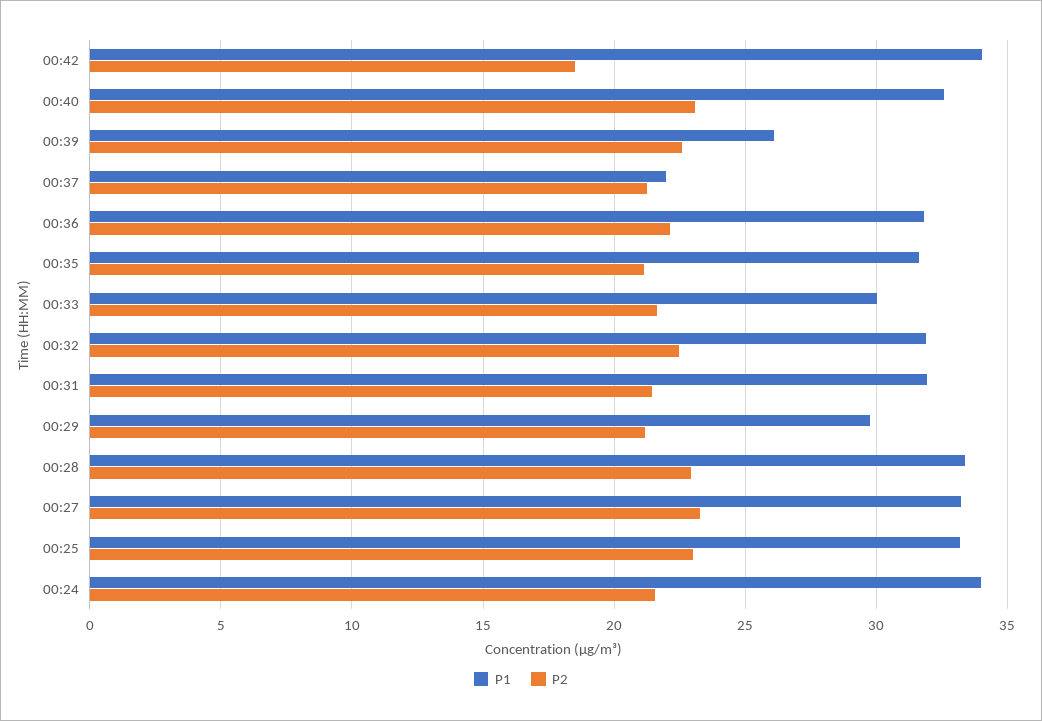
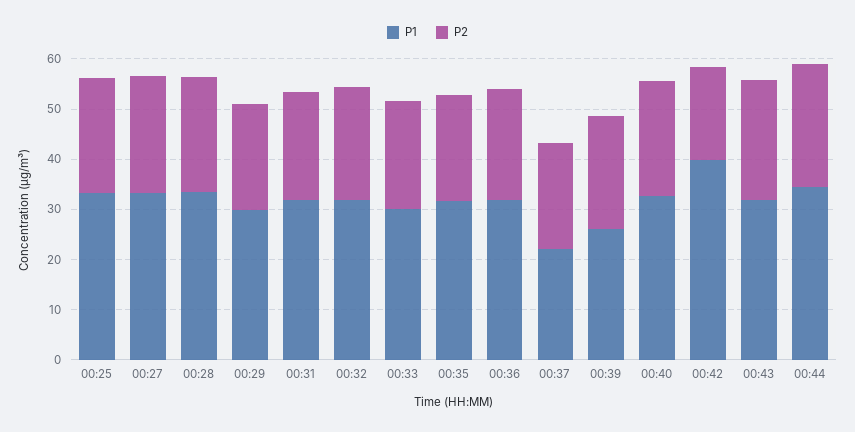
P1, 00:42: 34 -> 40
P1, 00:24: 34 -> none
P2, 00:24: 21.5 -> none
P1, 00:43: none -> 32
P2, 00:43: none -> 24
P1, 00:44: none -> 34
P2, 00:44: none -> 24

